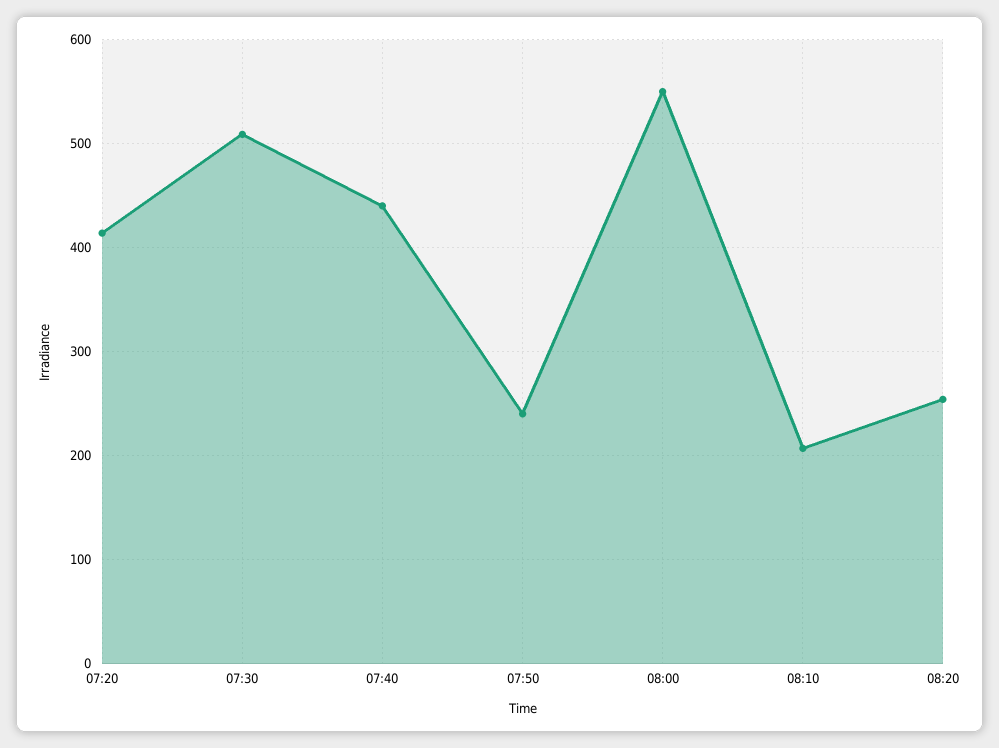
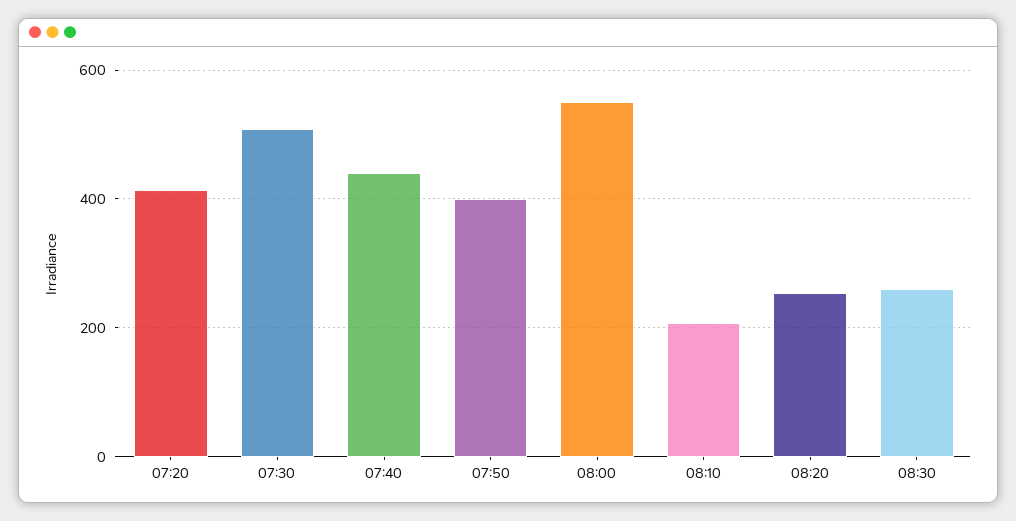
07:50: 240 -> 400
08:30: none -> 260

